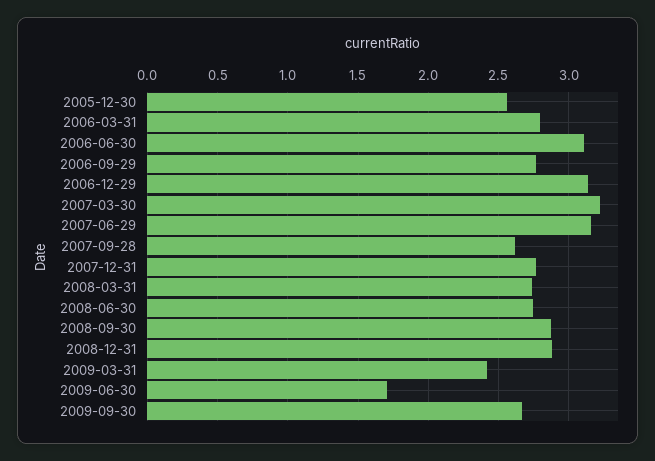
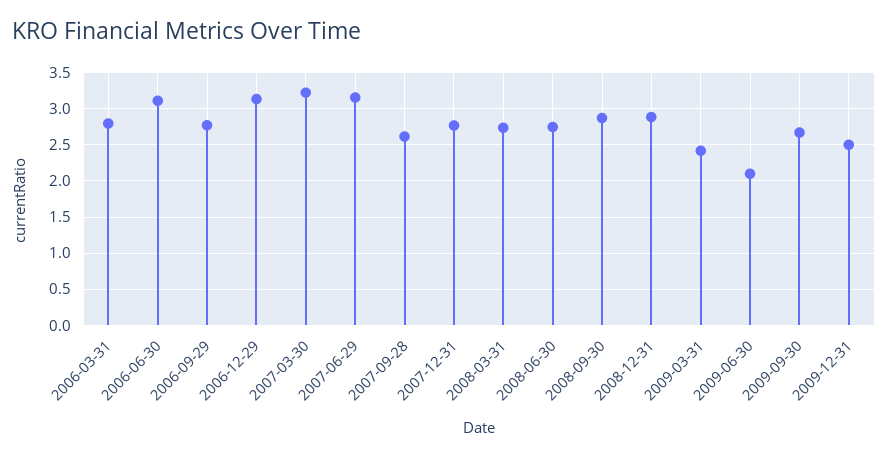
2005-12-30: 2.55 -> none
2009-06-30: 1.7 -> 2.1
2009-12-31: none -> 2.5

